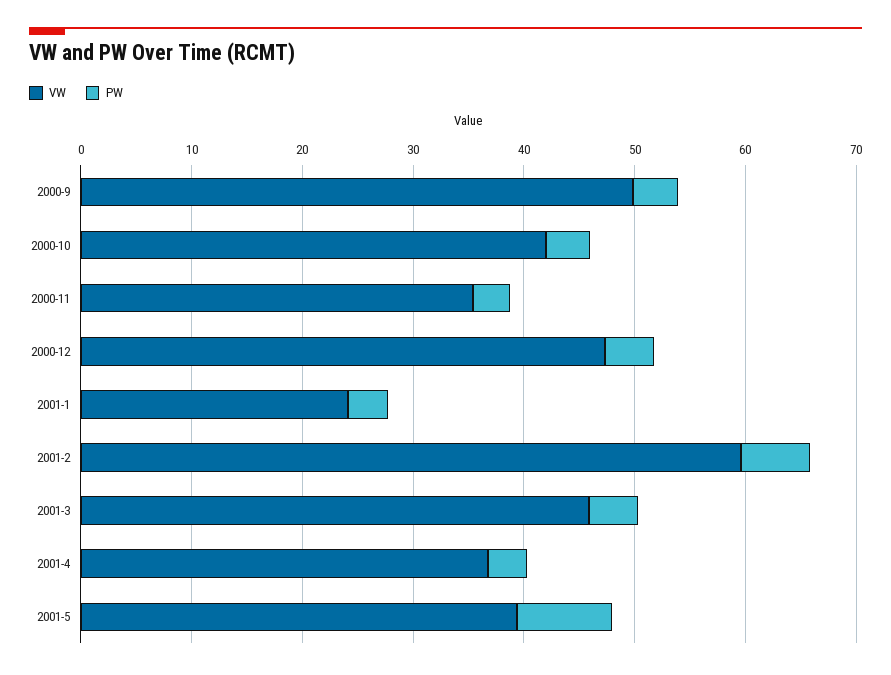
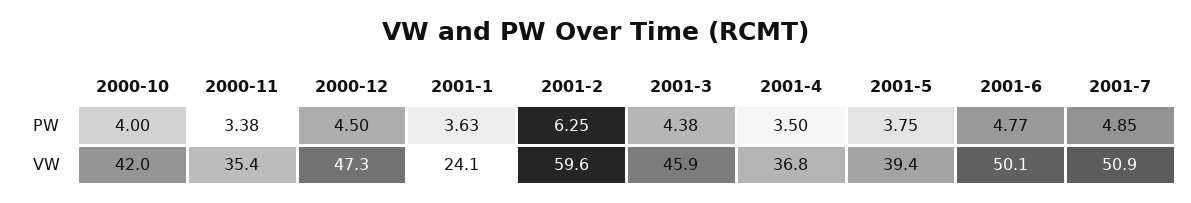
VW, 2000-9: 50 -> none
PW, 2000-9: 4 -> none
PW, 2001-5: 8 -> 3.75
PW, 2001-6: none -> 4.77
PW, 2001-7: none -> 4.85
VW, 2001-6: none -> 50.1
VW, 2001-7: none -> 50.9

